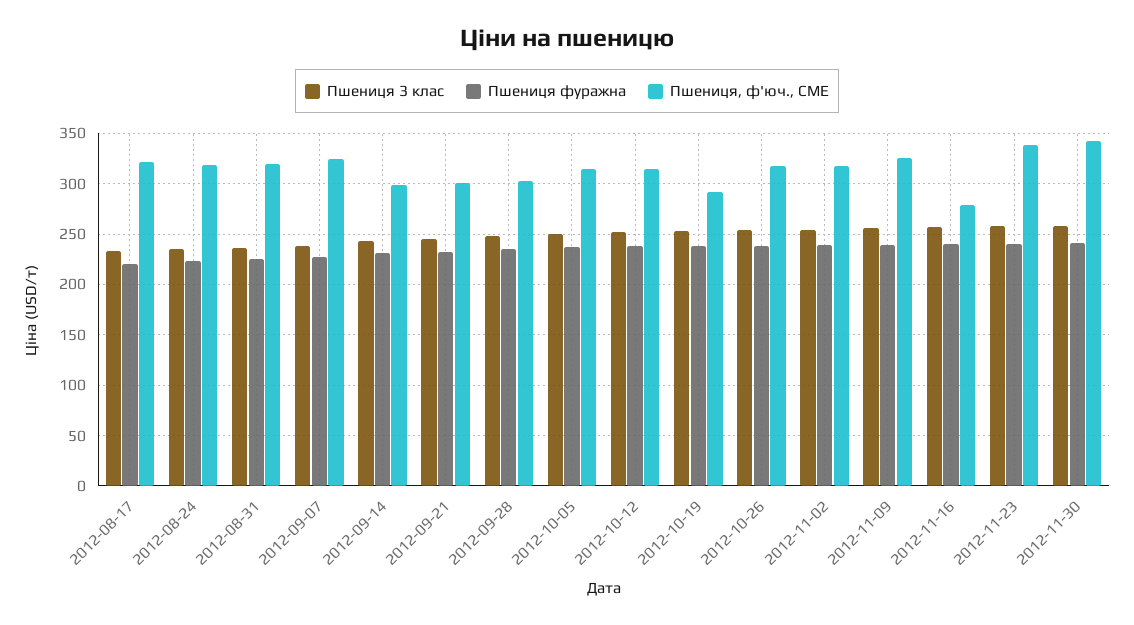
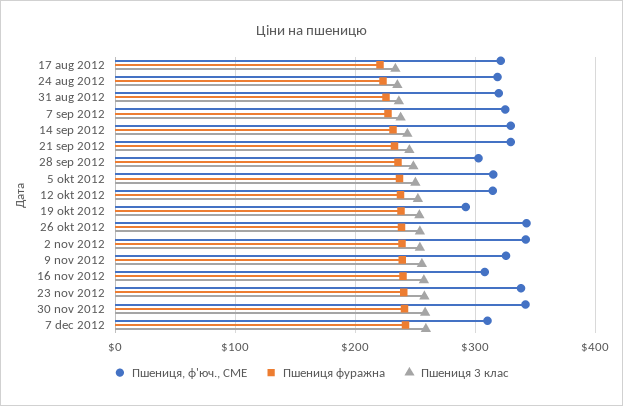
Пшениця, ф'юч., CME, 2012-09-14: 300 -> 330
Пшениця, ф'юч., CME, 2012-09-21: 300 -> 330
Пшениця, ф'юч., CME, 2012-10-26: 320 -> 340
Пшениця, ф'юч., CME, 2012-11-02: 320 -> 340
Пшениця, ф'юч., CME, 2012-11-16: 280 -> 310
Пшениця, ф'юч., CME, 7 dec 2012: none -> 310
Пшениця фуражна, 7 dec 2012: none -> 240
Пшениця 3 клас, 7 dec 2012: none -> 260

